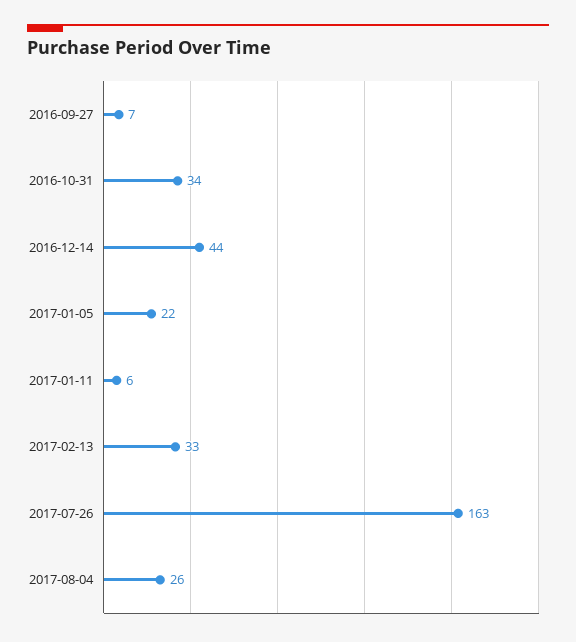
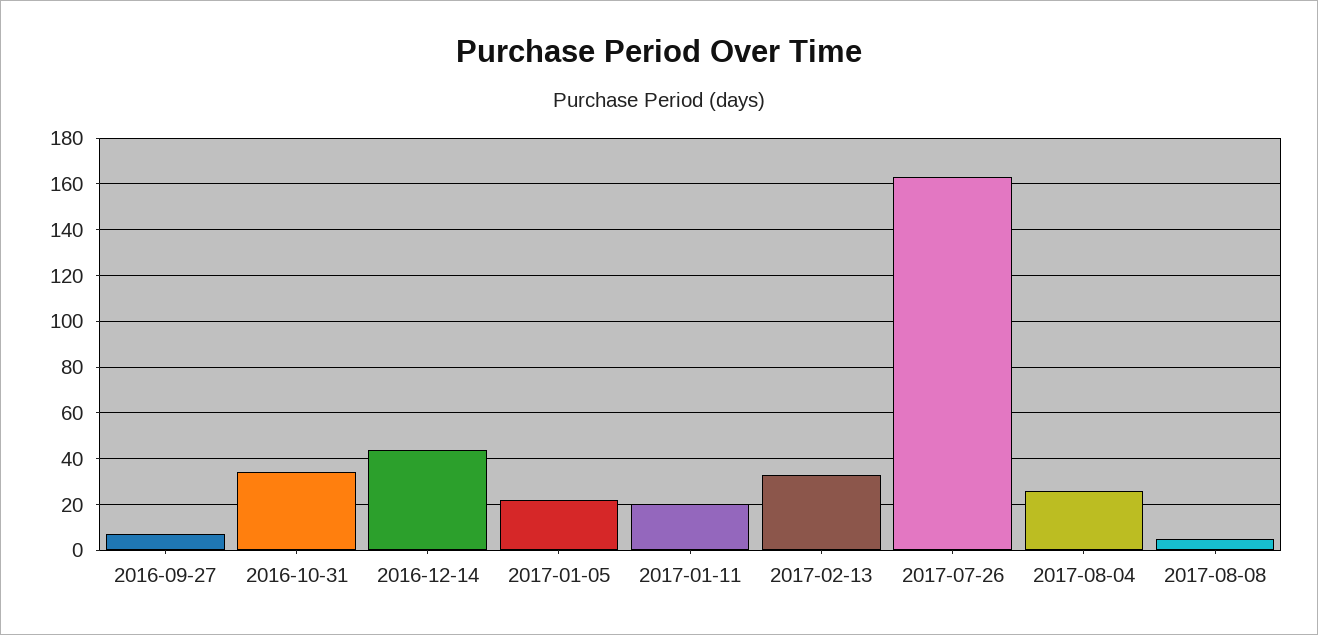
2017-01-11: 6 -> 20
2017-08-08: none -> 5

